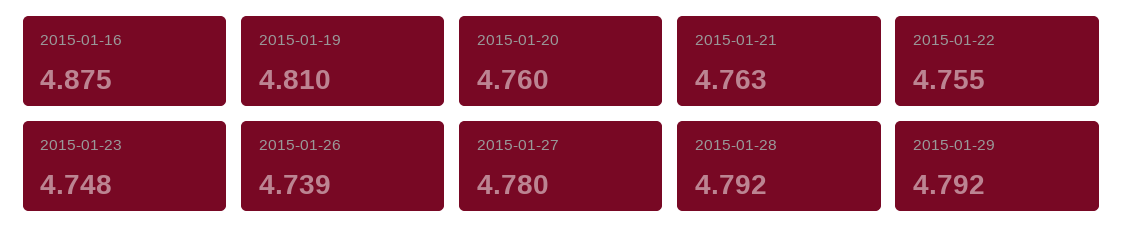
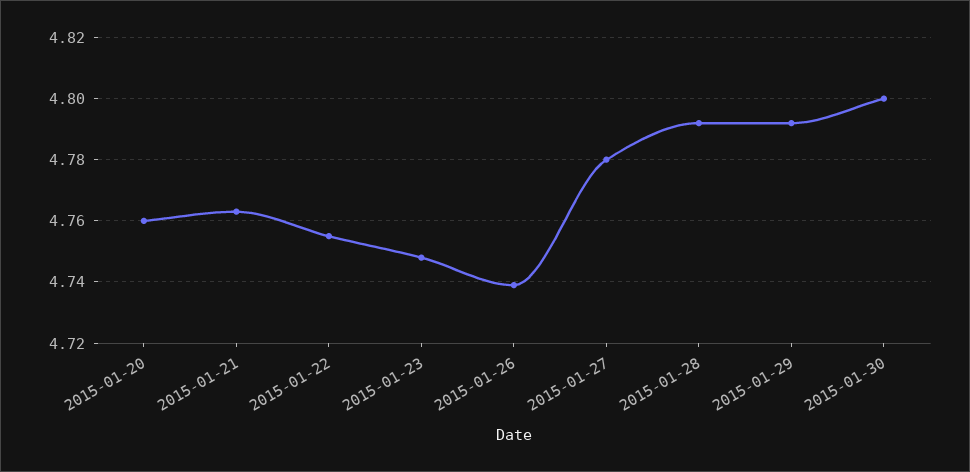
2015-01-16: 4.875 -> none
2015-01-19: 4.81 -> none
2015-01-30: none -> 4.8

